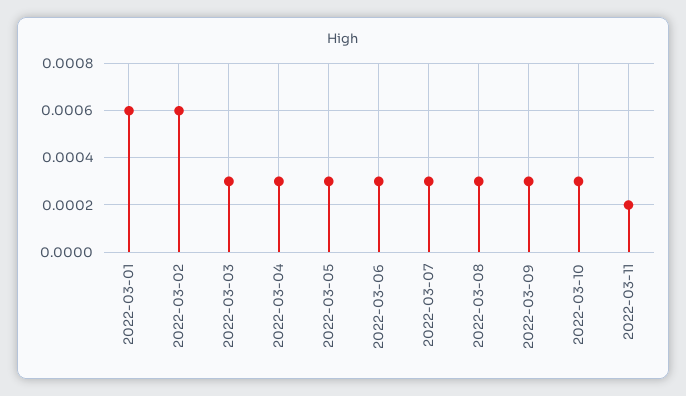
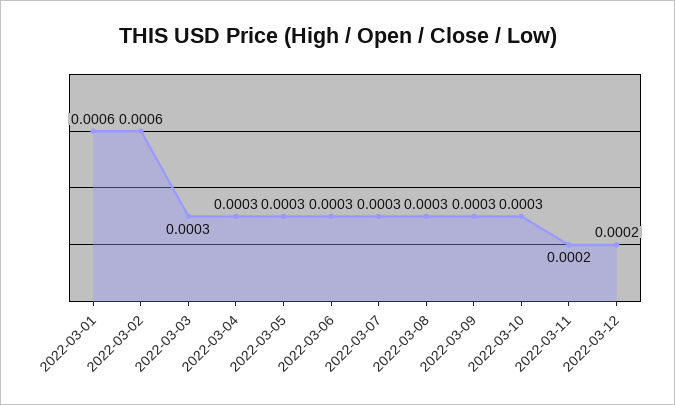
2022-03-12: none -> 0.0002

